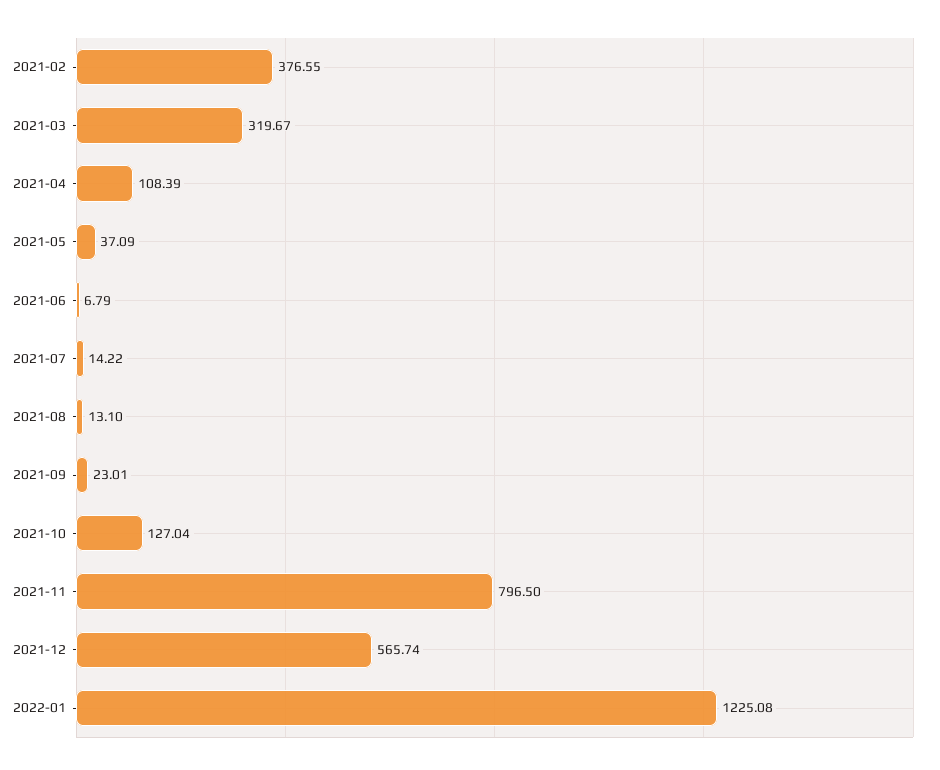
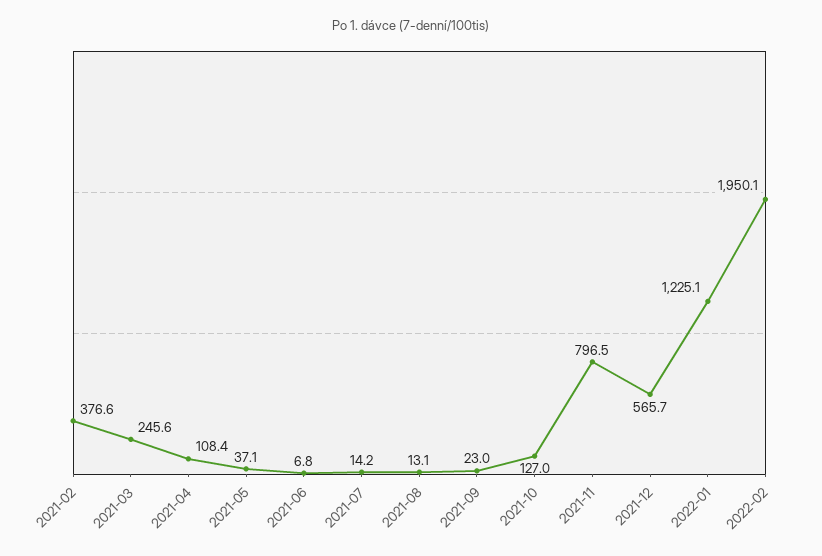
2021-03: 319.67 -> 245.6
2022-02: none -> 1950.1

